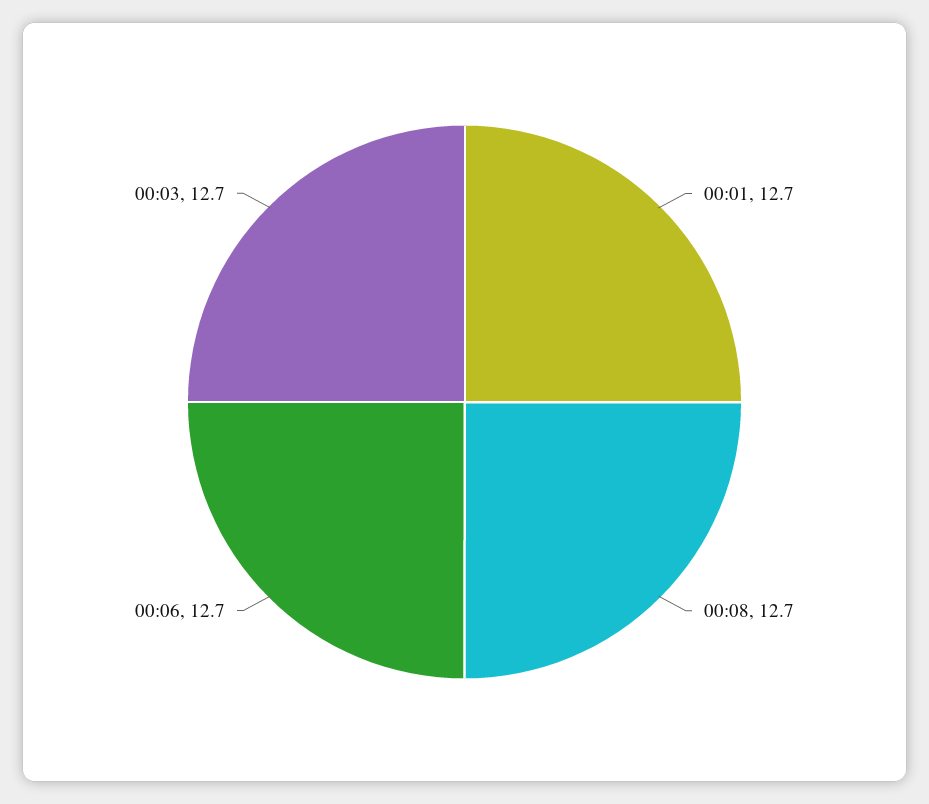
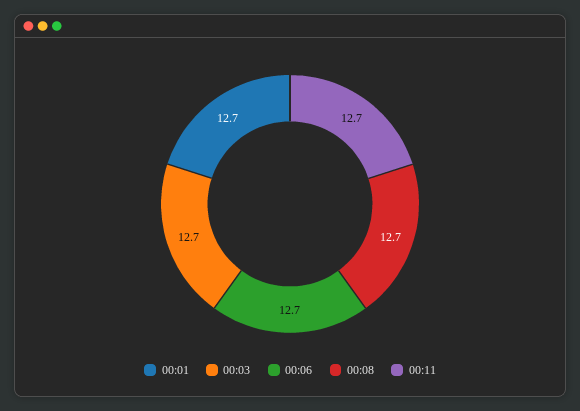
00:11: none -> 12.7

